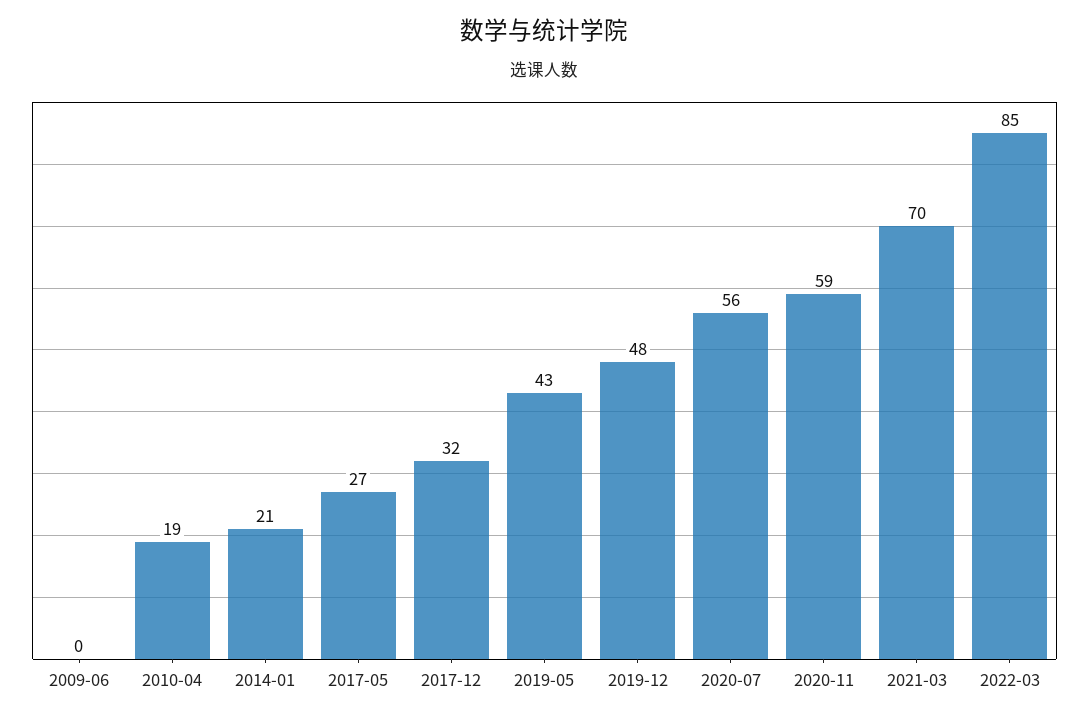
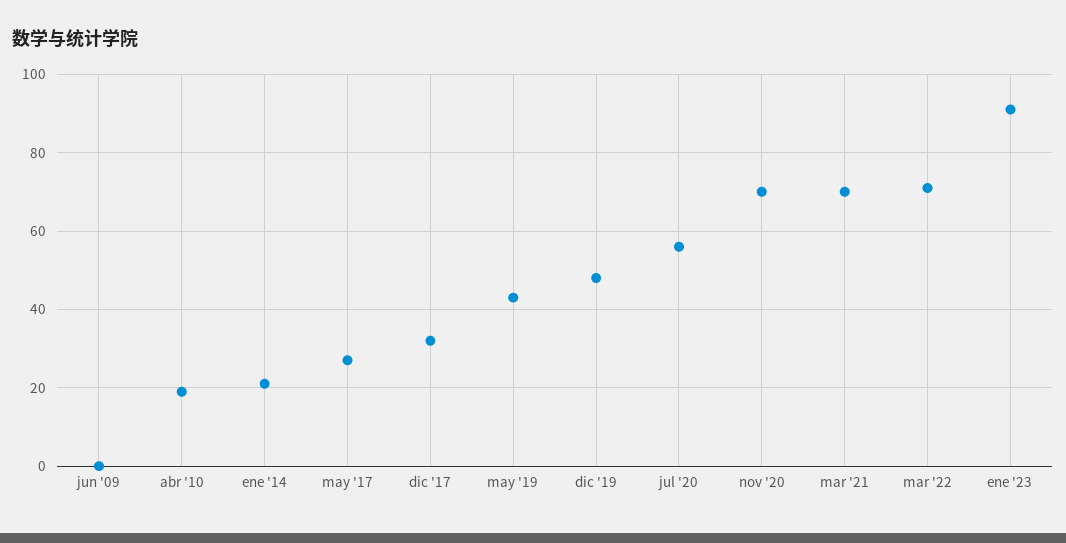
2020-11: 59 -> 70
2022-03: 85 -> 70
ene '23: none -> 90

